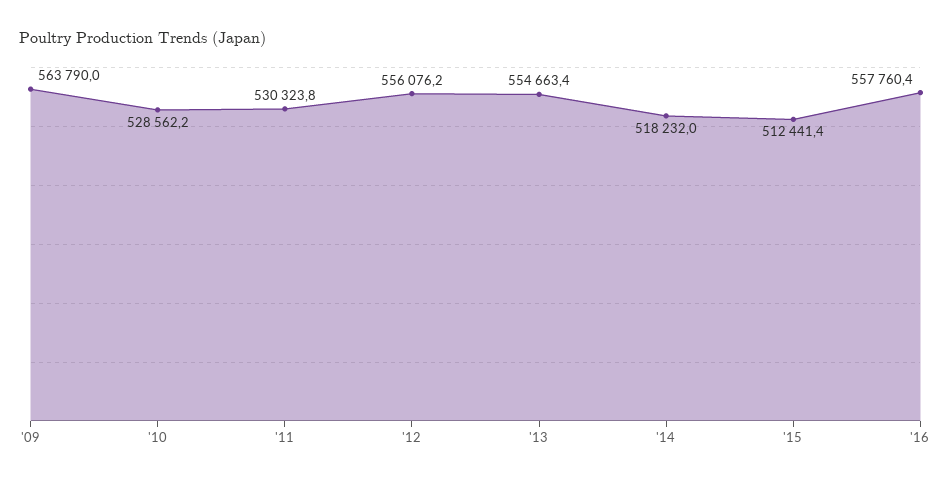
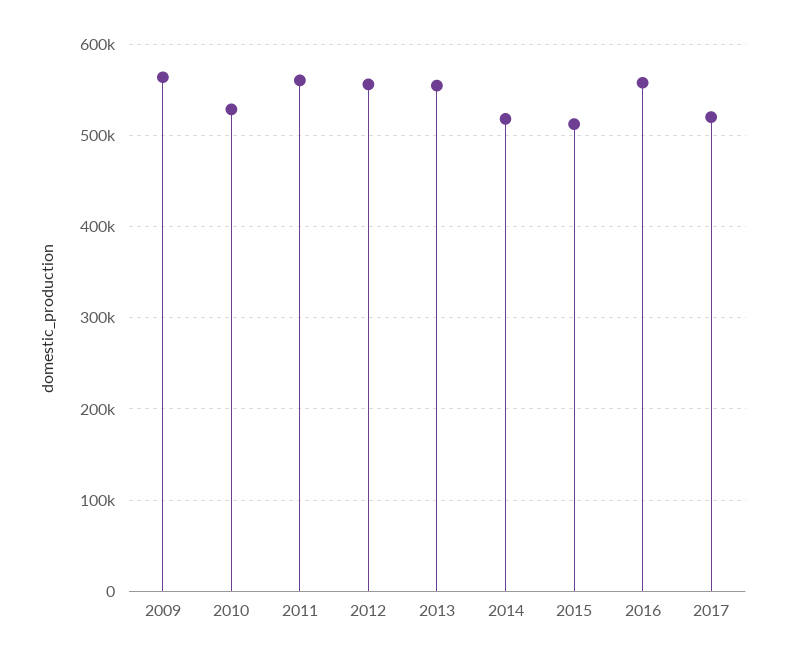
'11: 530323.8 -> 560000
2017: none -> 520000

